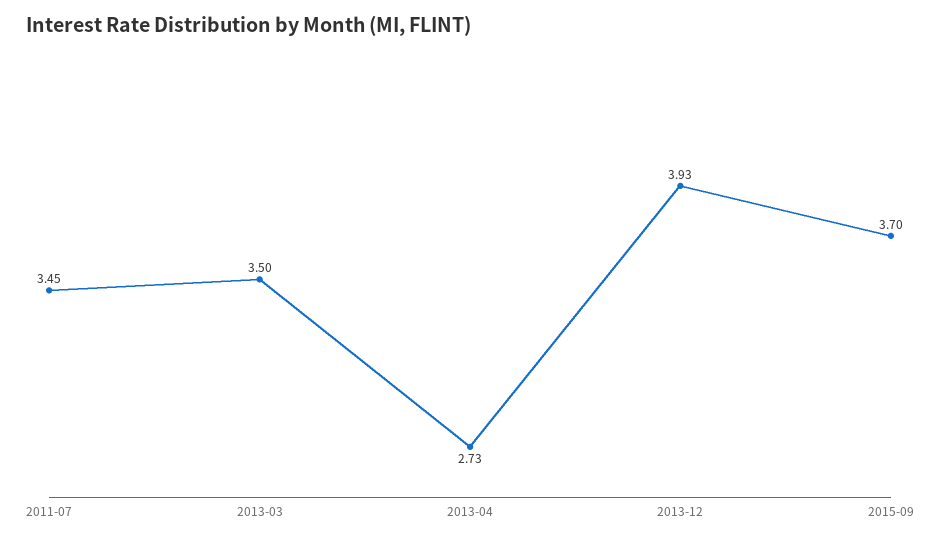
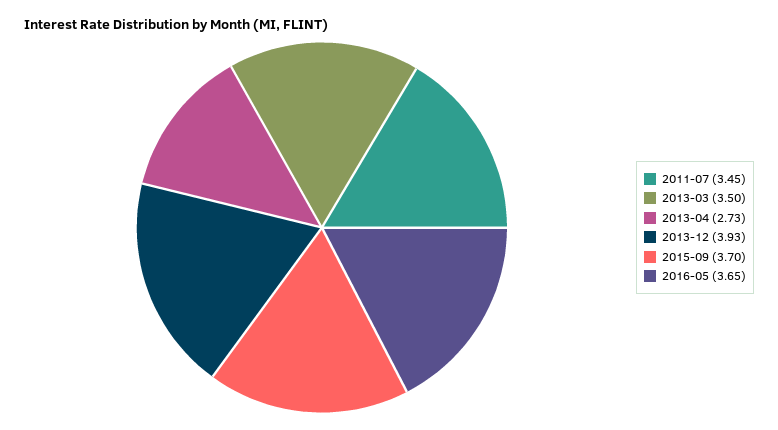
2016-05: none -> 3.65

